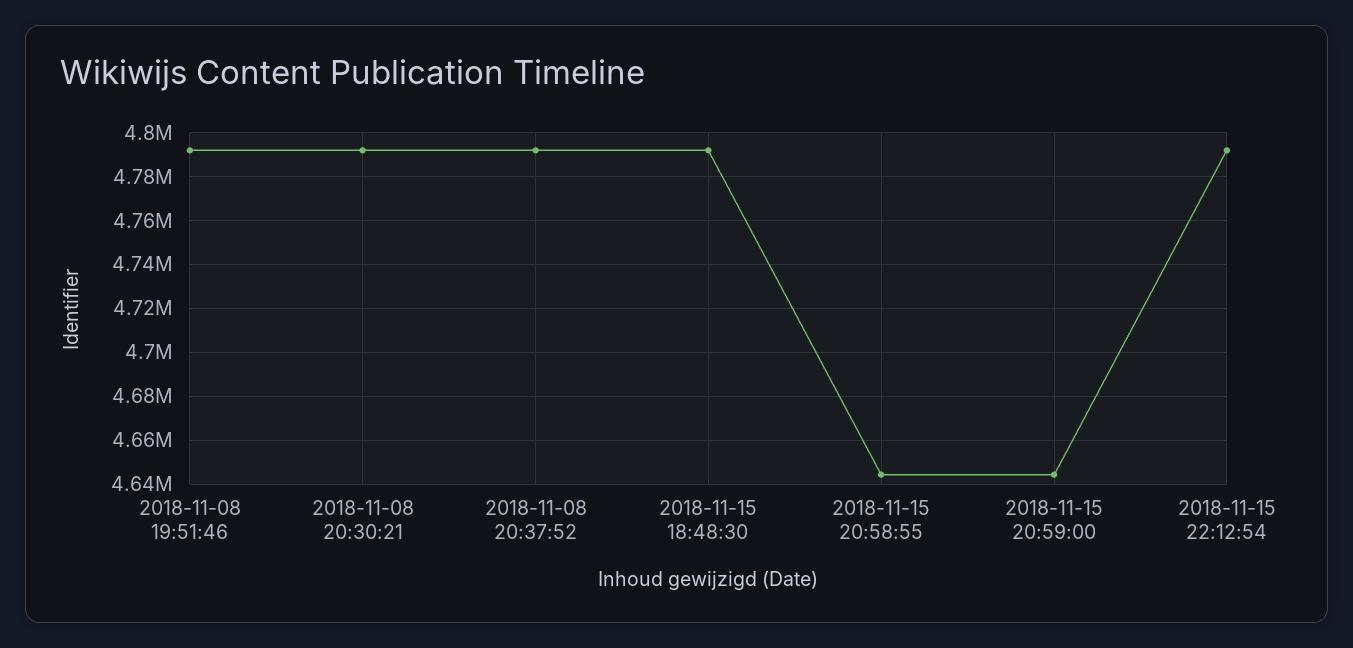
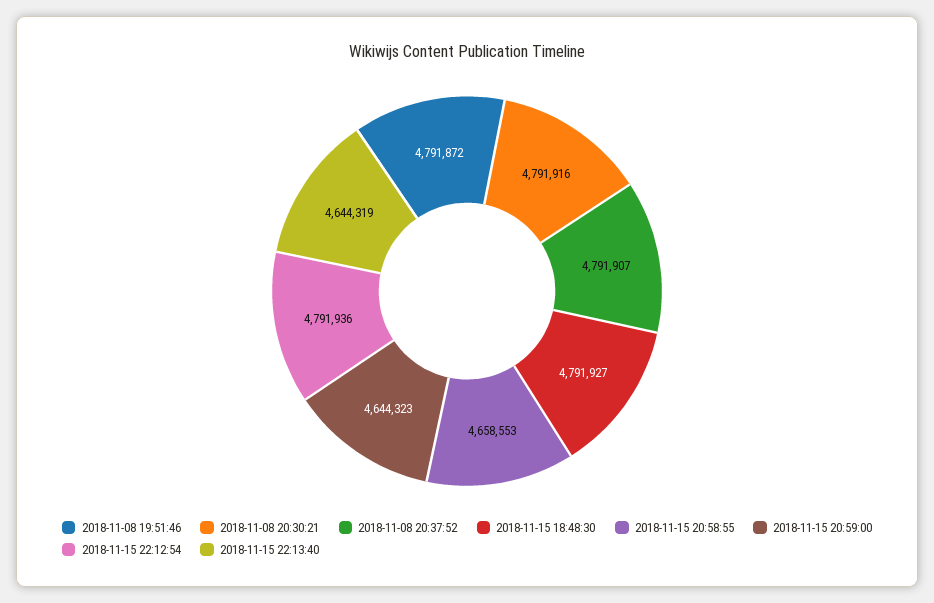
2018-11-15 20:58:55: 4645000 -> 4658553
2018-11-15 22:13:40: none -> 4644319

